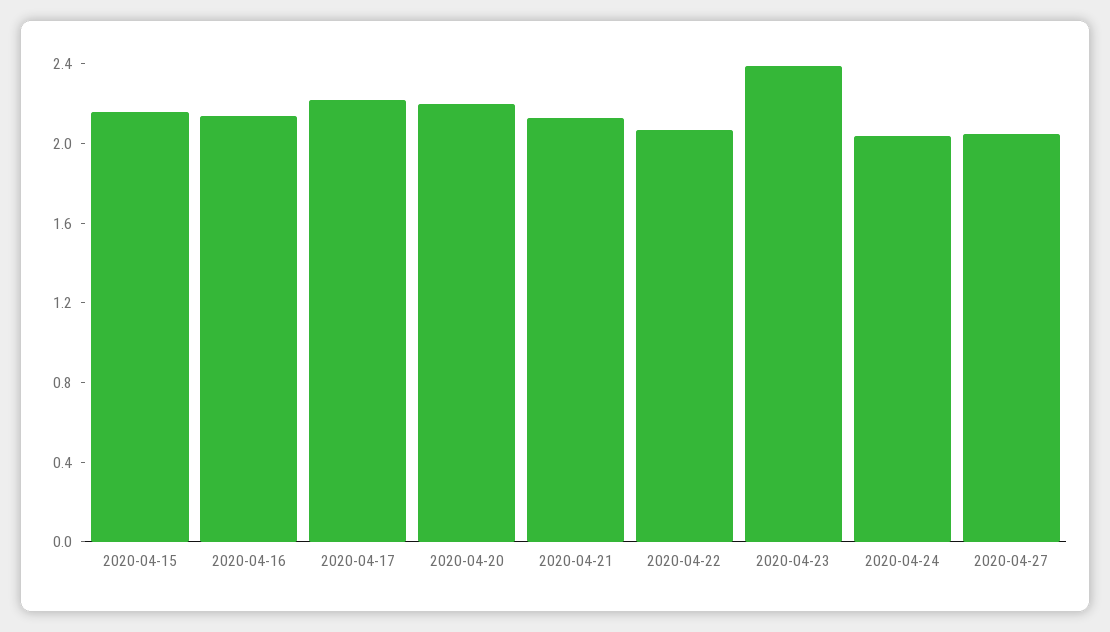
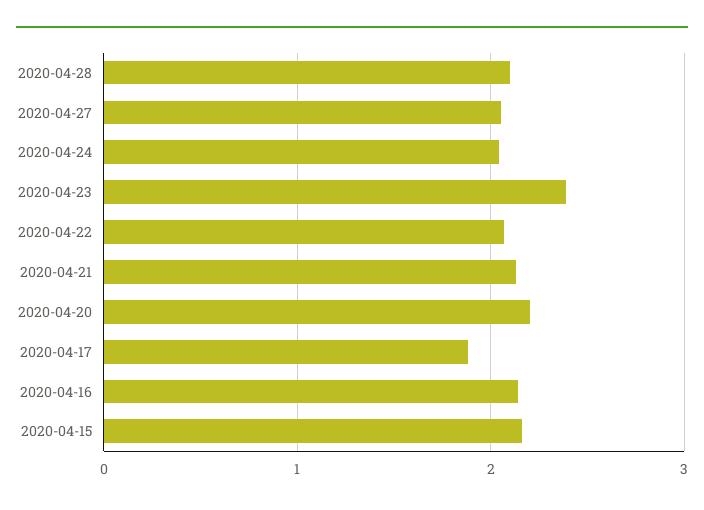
2020-04-17: 2.2 -> 1.9
2020-04-28: none -> 2.1

